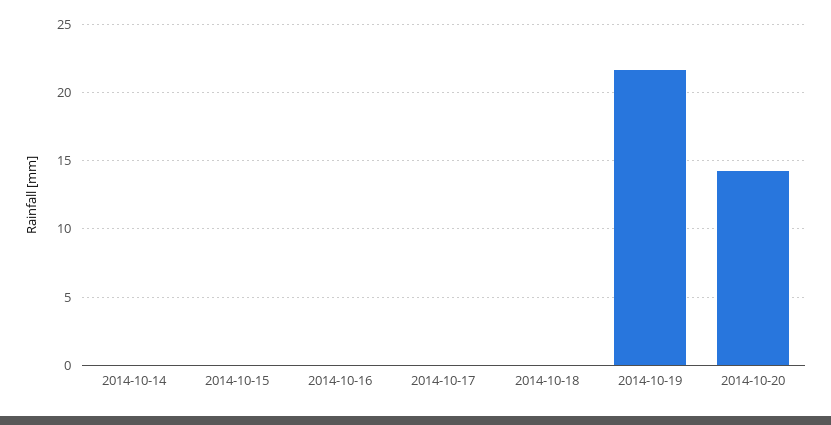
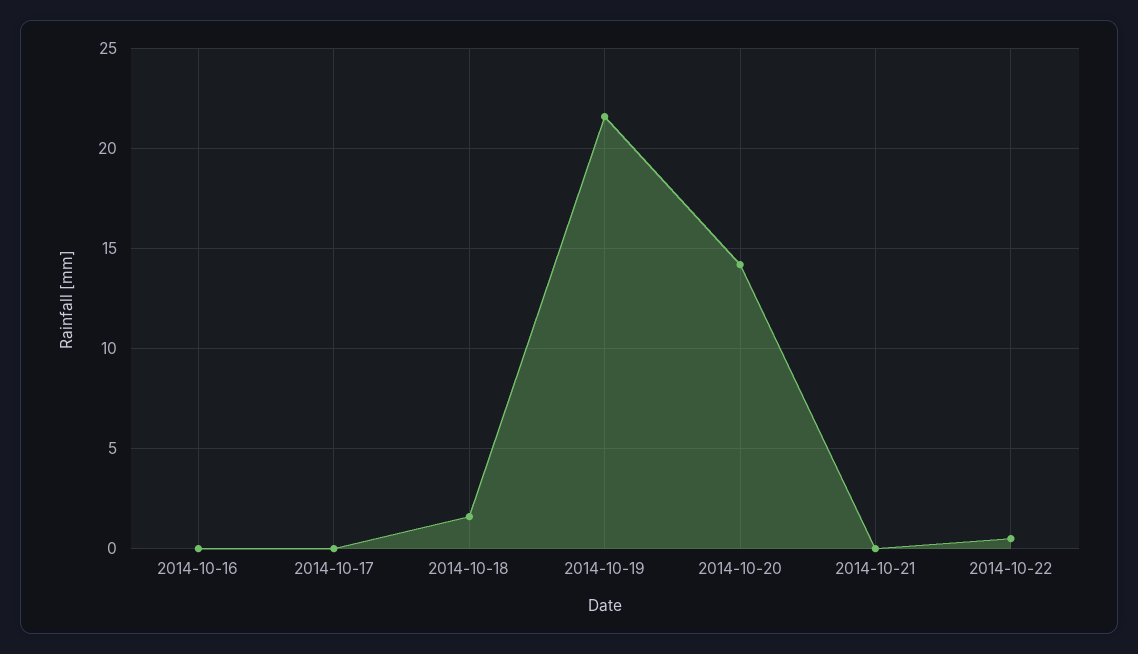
2014-10-14: 0 -> none
2014-10-15: 0 -> none
2014-10-18: 0 -> 1.5
2014-10-21: none -> 0
2014-10-22: none -> 0.5

